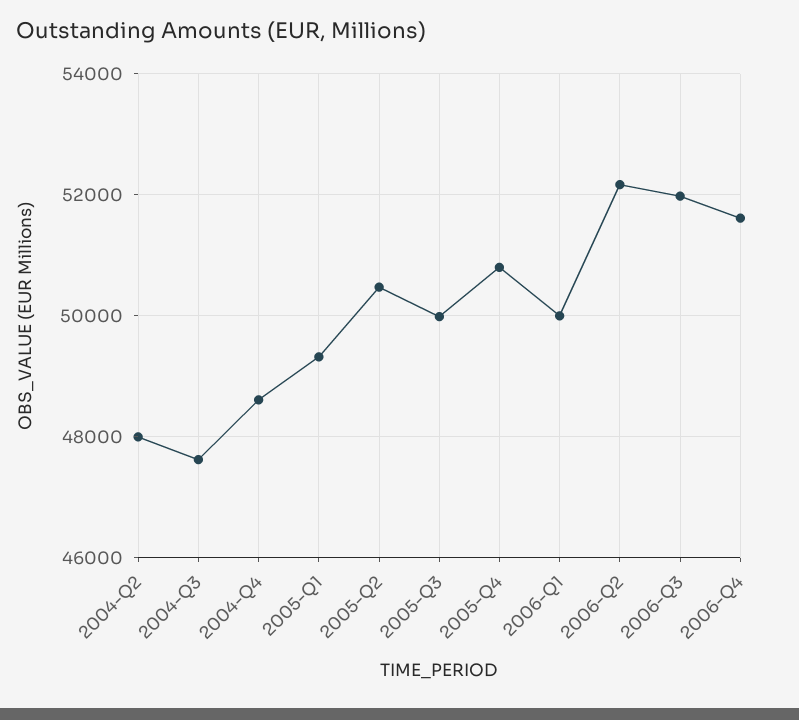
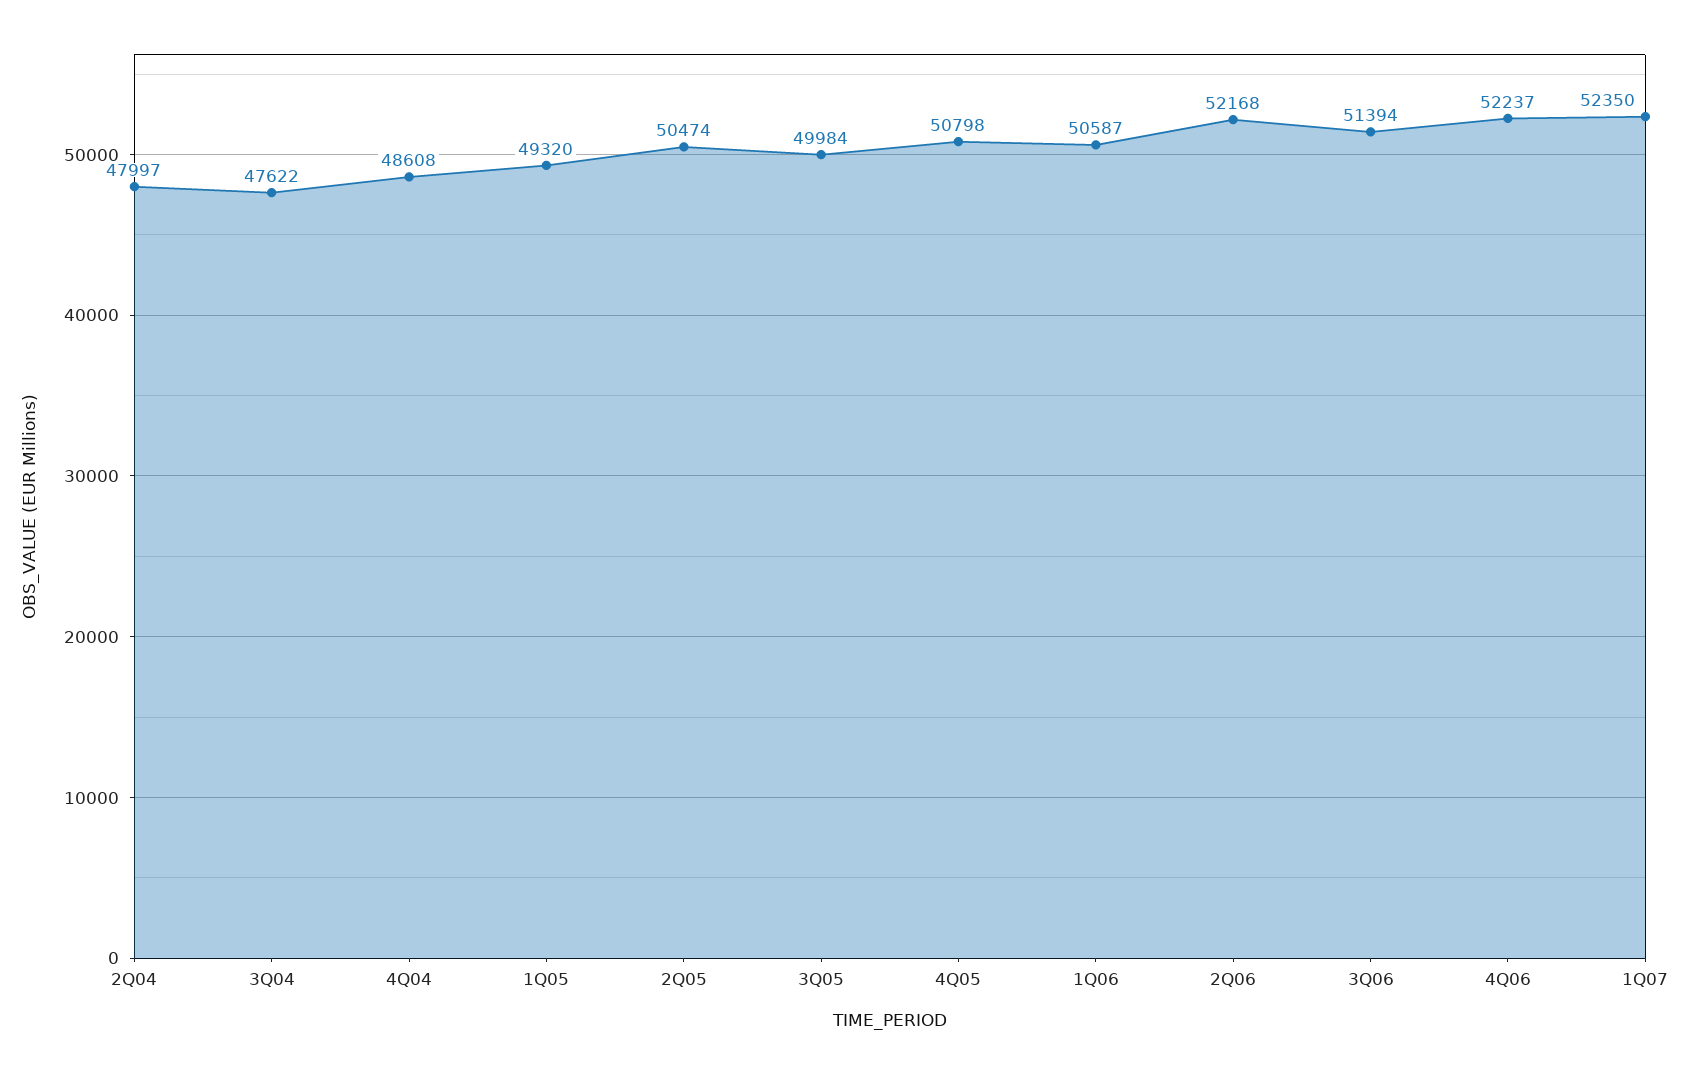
2006-Q1: 50000 -> 50587
2006-Q3: 52000 -> 51394
2006-Q4: 51600 -> 52237
1Q07: none -> 52350

